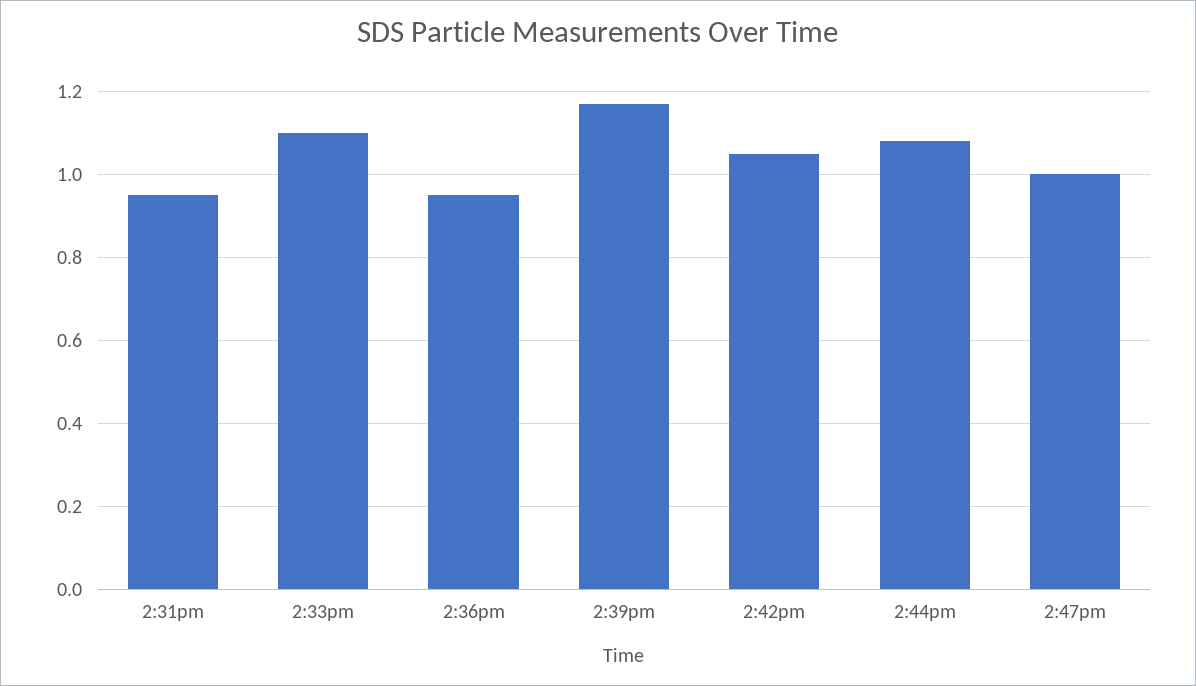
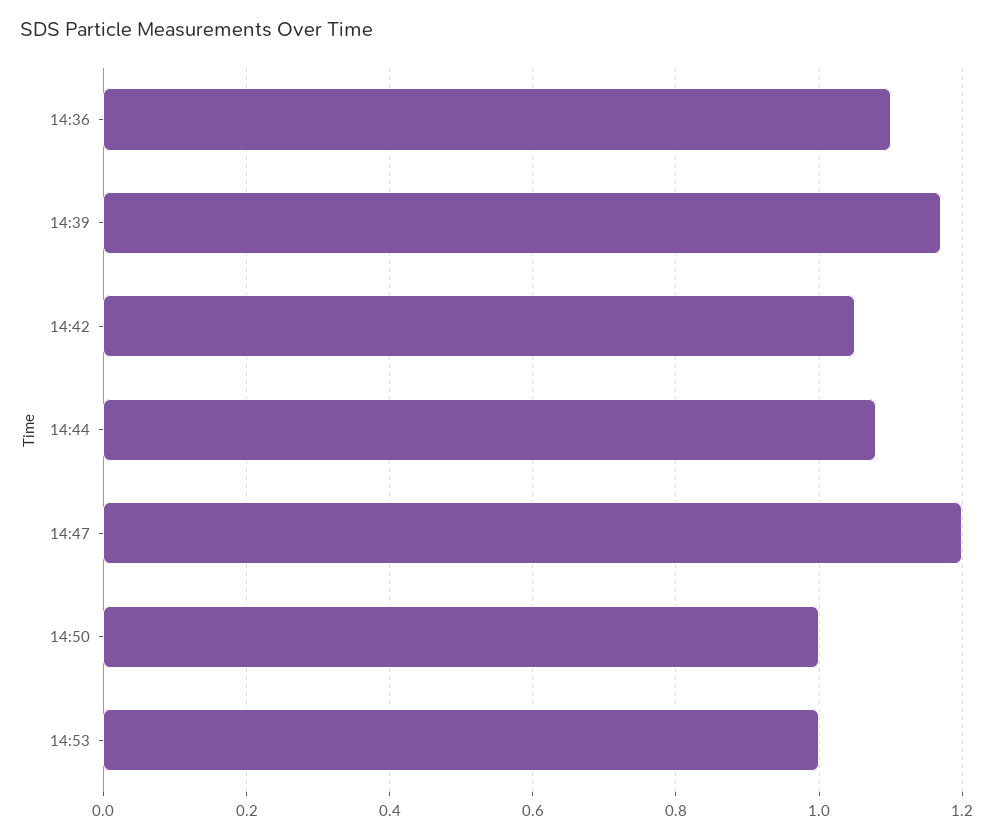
2:31pm: 0.95 -> none
2:33pm: 1.1 -> none
2:36pm: 0.95 -> 1.1
2:47pm: 1 -> 1.2
14:50: none -> 1
14:53: none -> 1

